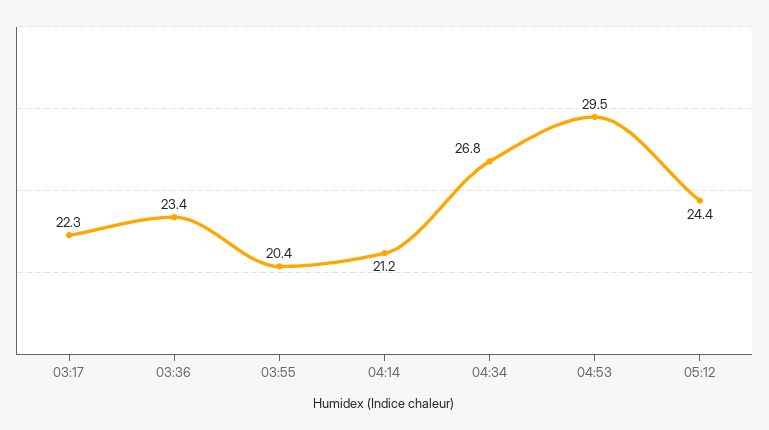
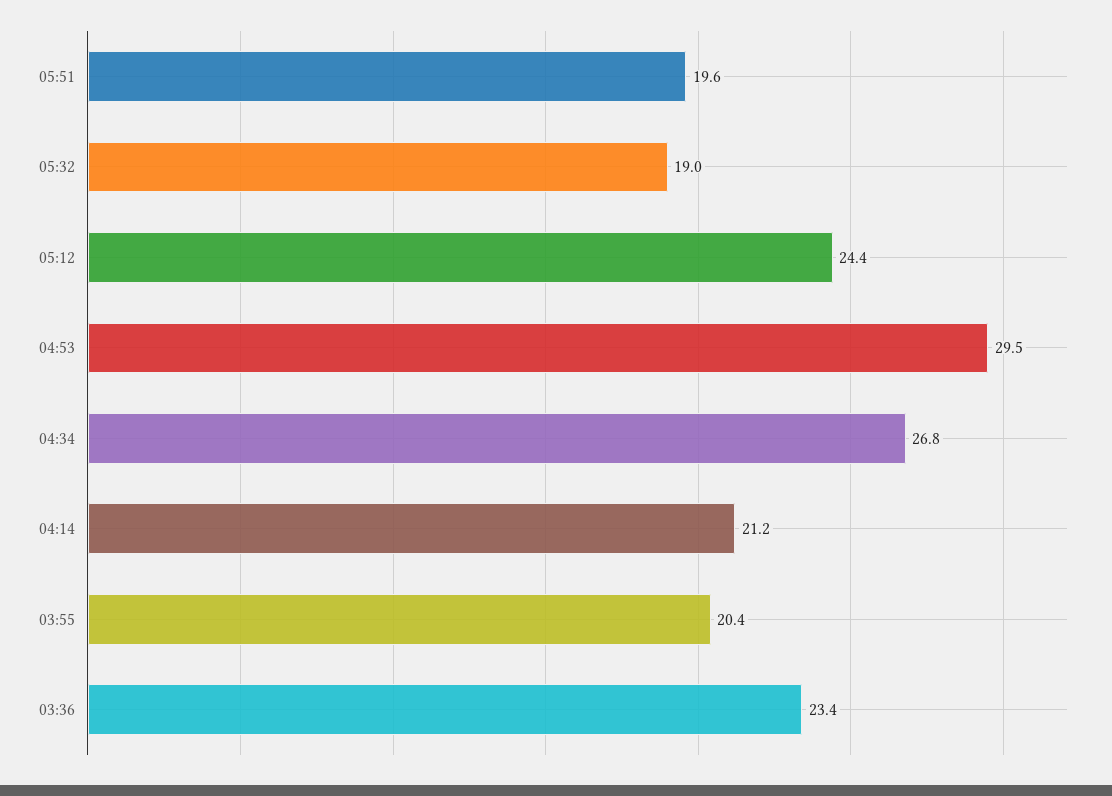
03:17: 22.3 -> none
05:51: none -> 19.6
05:32: none -> 19

